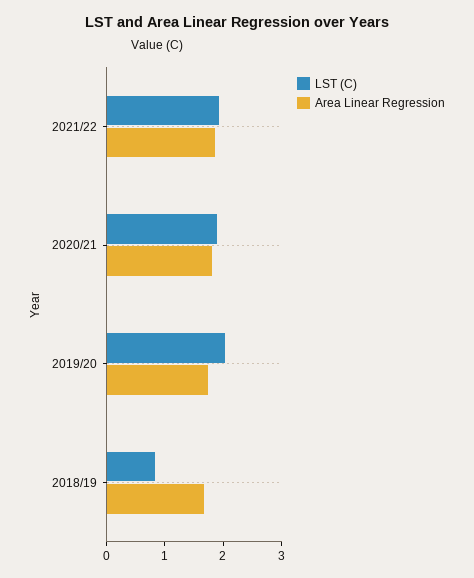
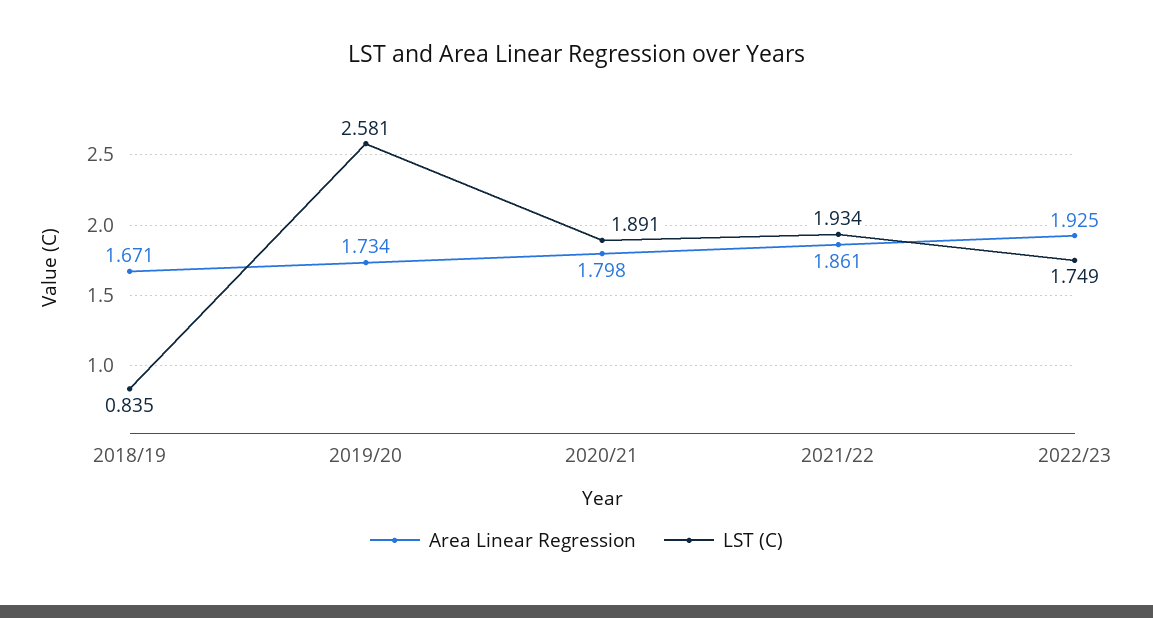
LST (C), 2019/20: 2 -> 2.581
Area Linear Regression, 2022/23: none -> 1.925
LST (C), 2022/23: none -> 1.749

